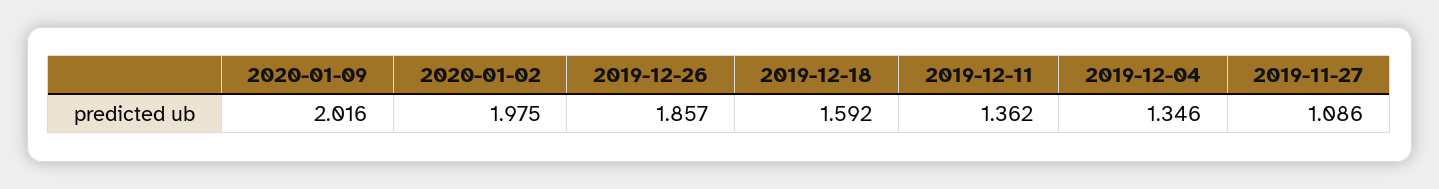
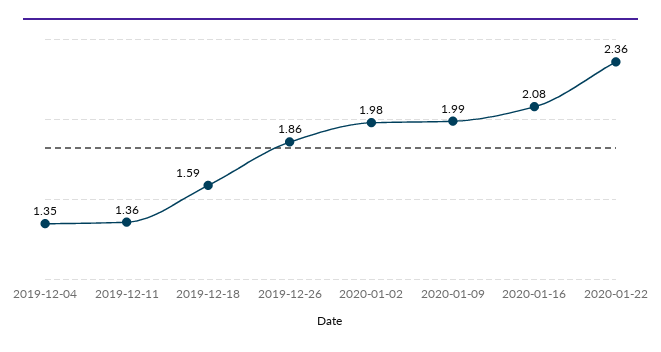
2020-01-09: 2.016 -> 1.99
2019-11-27: 1.086 -> none
2020-01-16: none -> 2.08
2020-01-22: none -> 2.36

